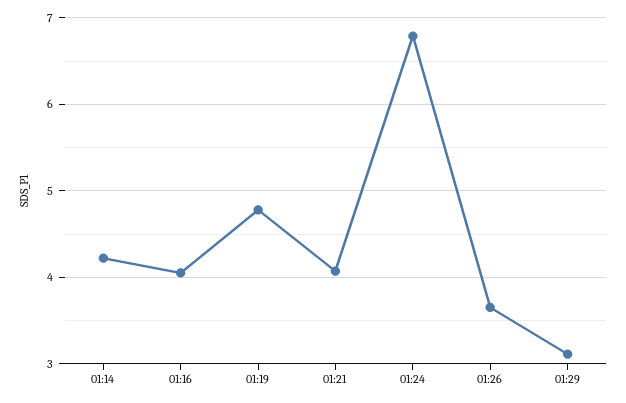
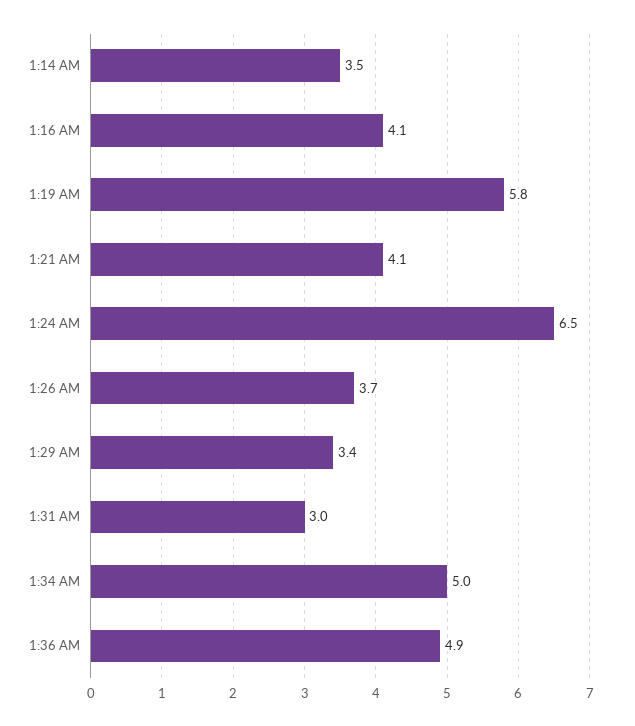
01:14: 4.2 -> 3.5
01:19: 4.8 -> 5.8
01:24: 6.8 -> 6.5
01:29: 3.1 -> 3.4
1:31 AM: none -> 3
1:34 AM: none -> 5
1:36 AM: none -> 4.9

